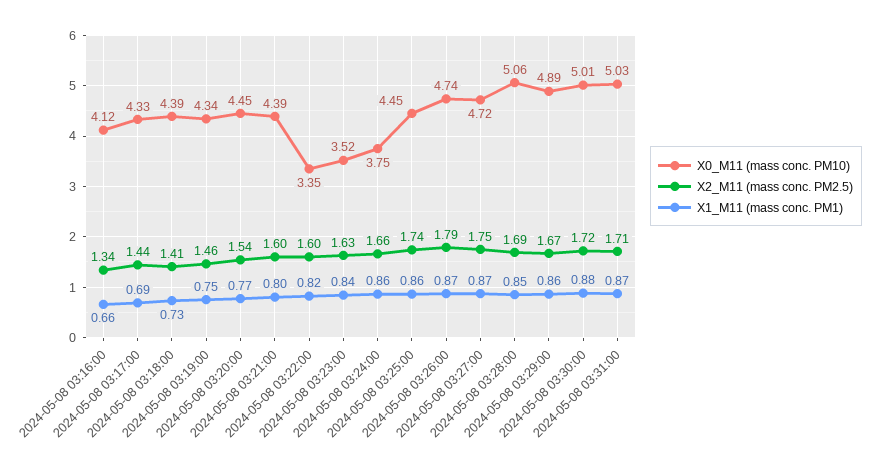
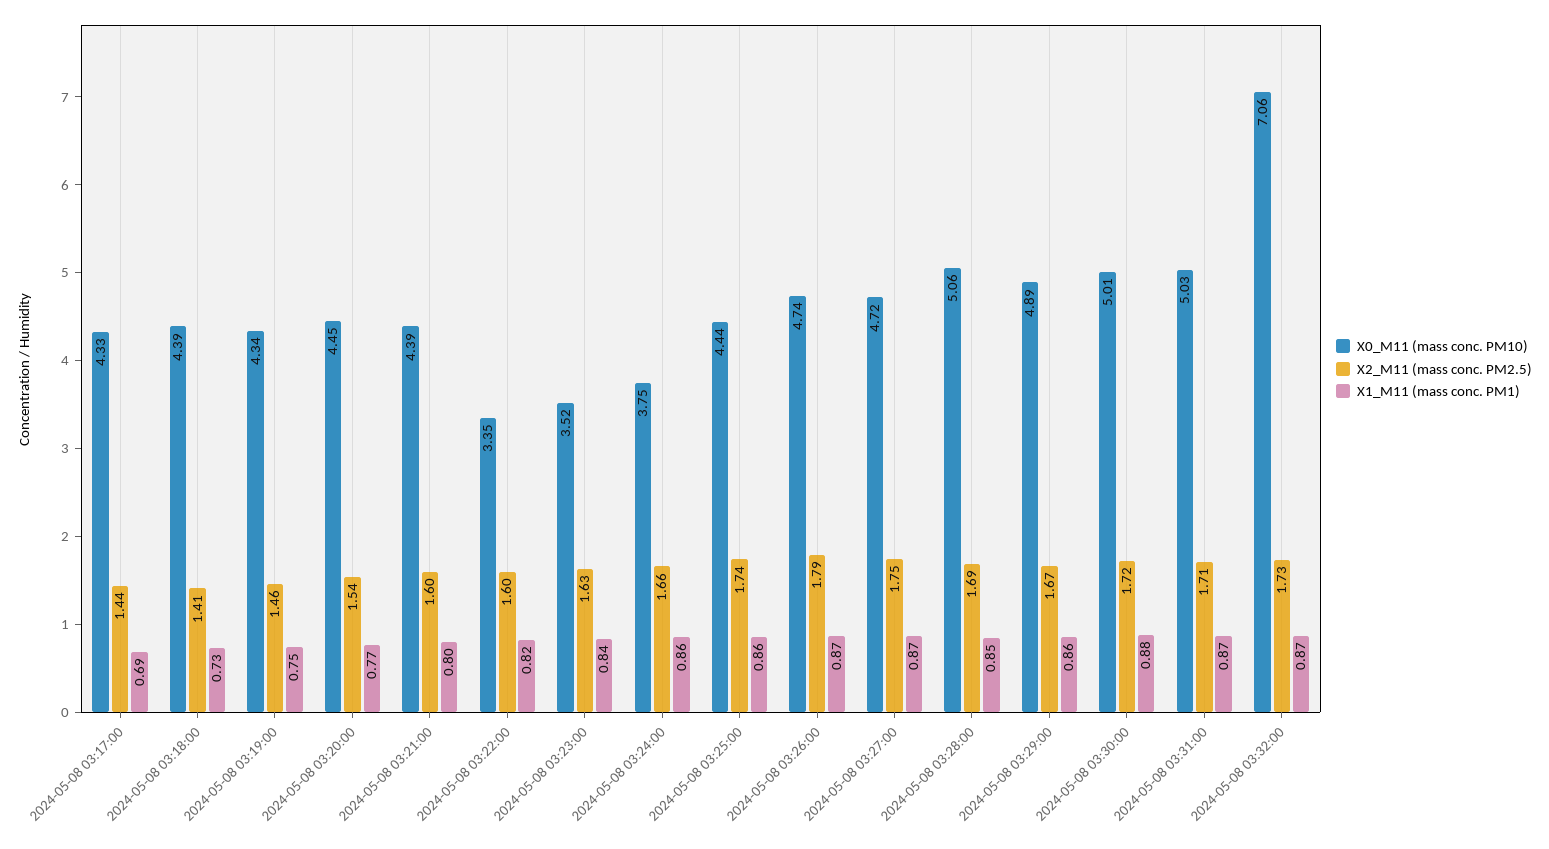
X0_M11 (mass conc. PM10), 2024-05-08 03:16:00: 4.12 -> none
X2_M11 (mass conc. PM2.5), 2024-05-08 03:16:00: 1.34 -> none
X1_M11 (mass conc. PM1), 2024-05-08 03:16:00: 0.66 -> none
X0_M11 (mass conc. PM10), 2024-05-08 03:25:00: 4.45 -> 4.44
X0_M11 (mass conc. PM10), 2024-05-08 03:32:00: none -> 7.06
X2_M11 (mass conc. PM2.5), 2024-05-08 03:32:00: none -> 1.73
X1_M11 (mass conc. PM1), 2024-05-08 03:32:00: none -> 0.87

